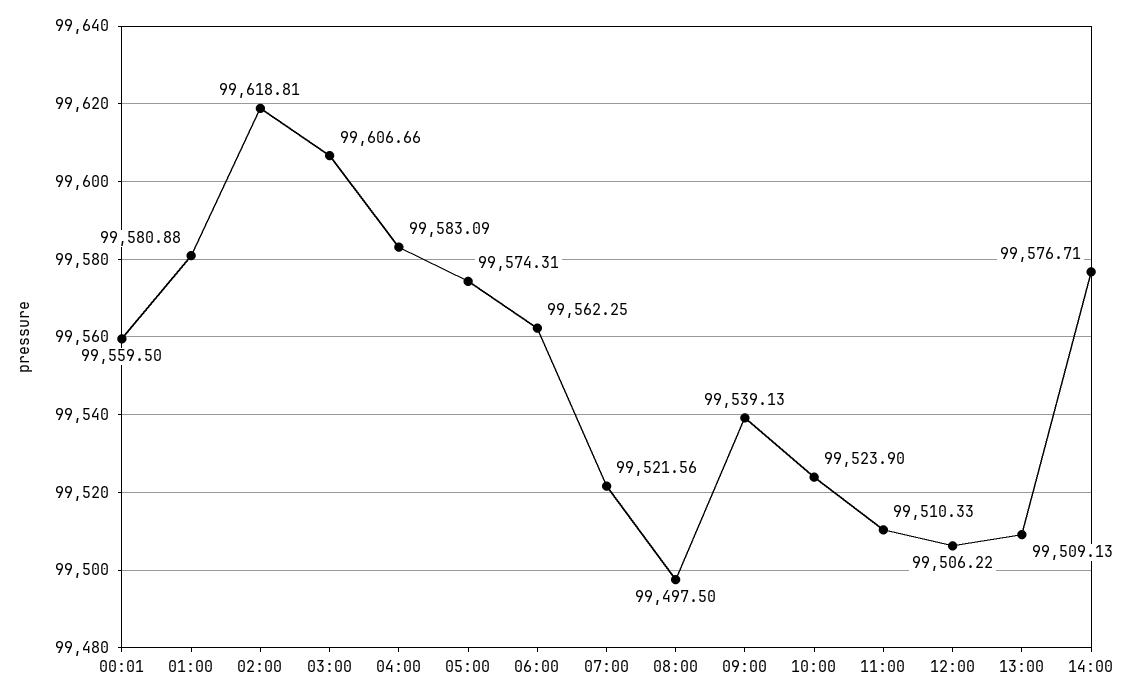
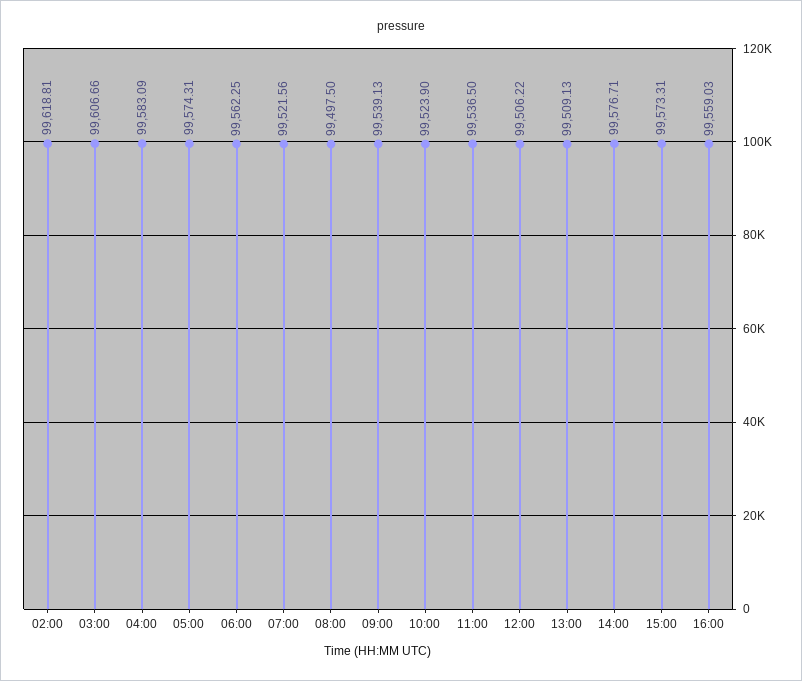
00:01: 99559.5 -> none
01:00: 99580.88 -> none
11:00: 99510.33 -> 99536.5
15:00: none -> 99573.31
16:00: none -> 99559.03

